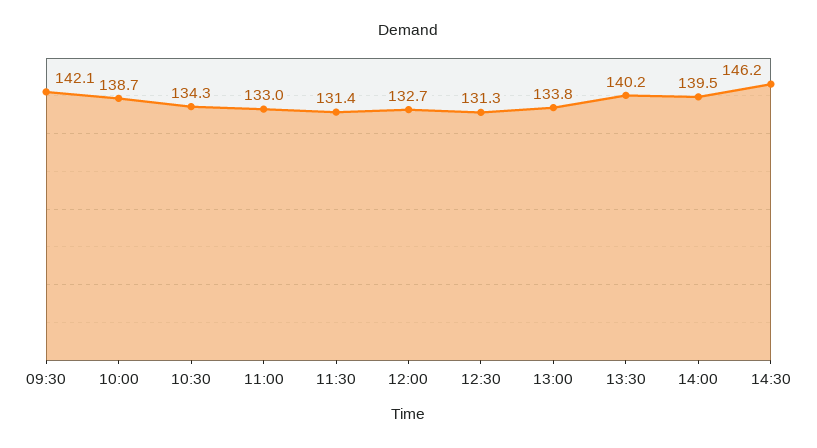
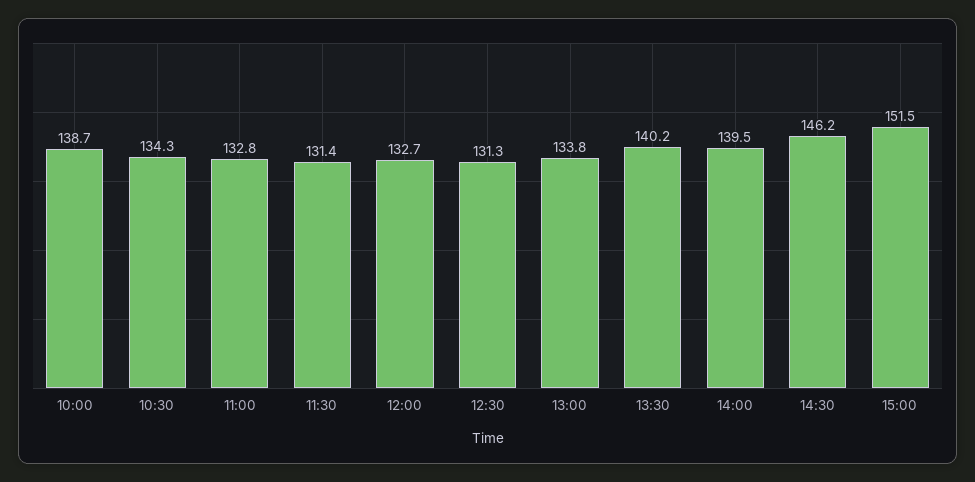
09:30: 142.1 -> none
11:00: 133 -> 132.8
15:00: none -> 151.5

